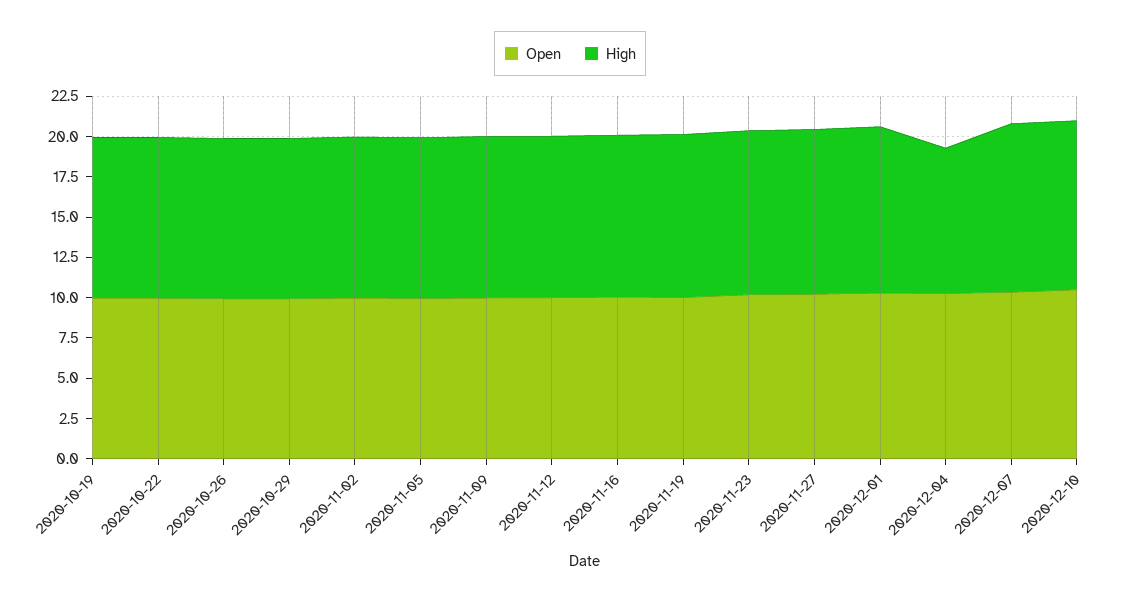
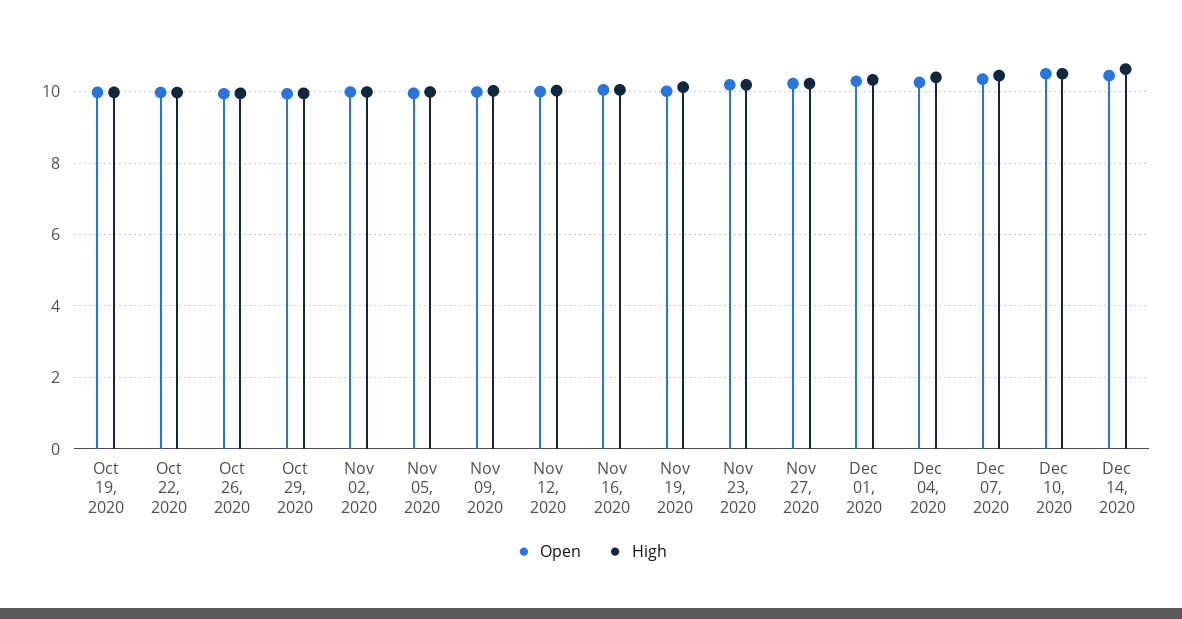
High, 2020-12-04: 9 -> 10.4
Open, Dec 14, 2020: none -> 10.4
High, Dec 14, 2020: none -> 10.6

